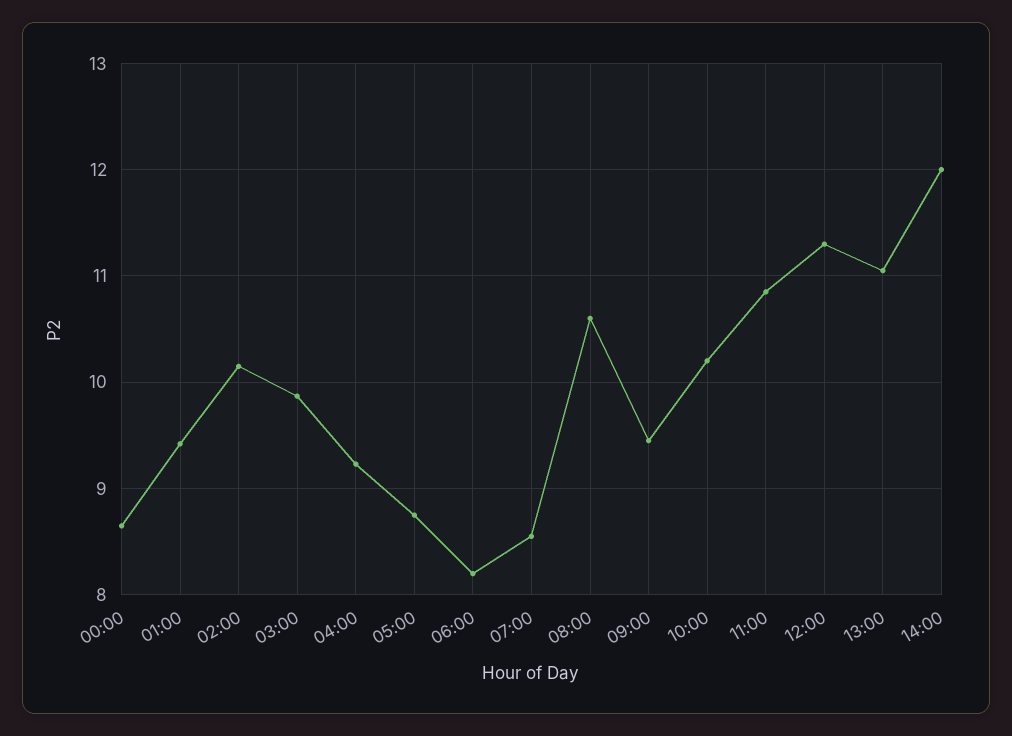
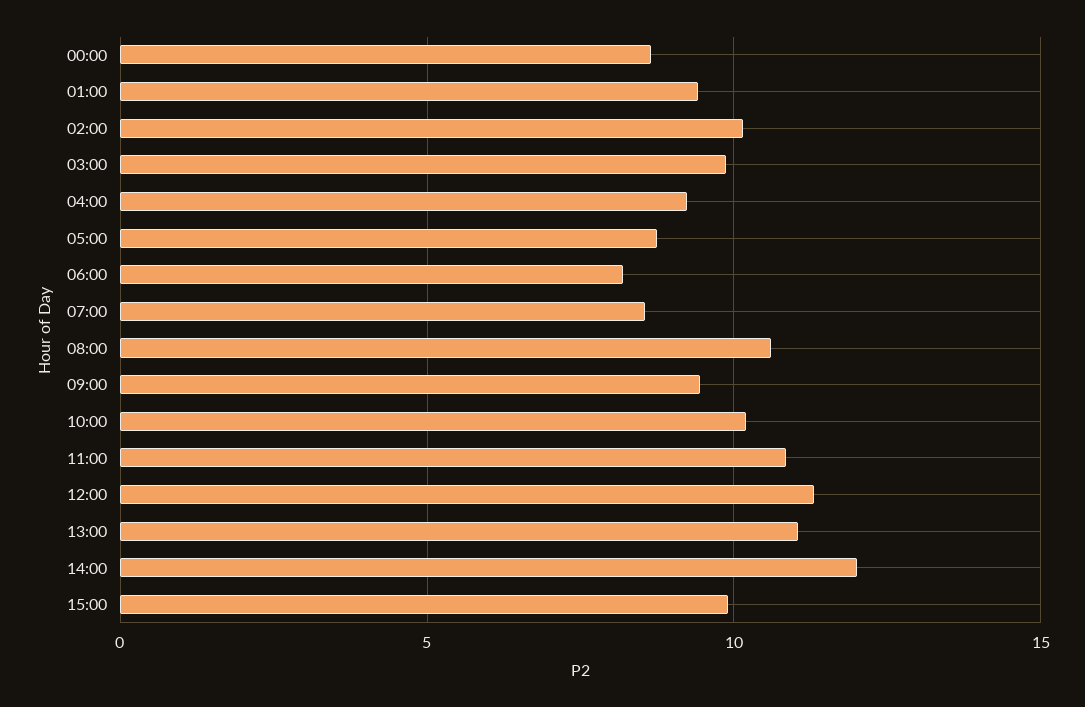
15:00: none -> 10

